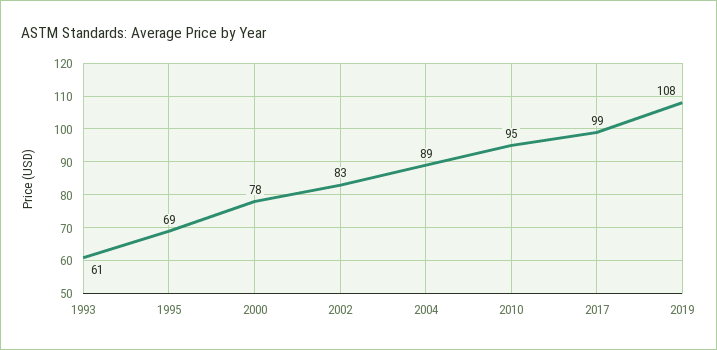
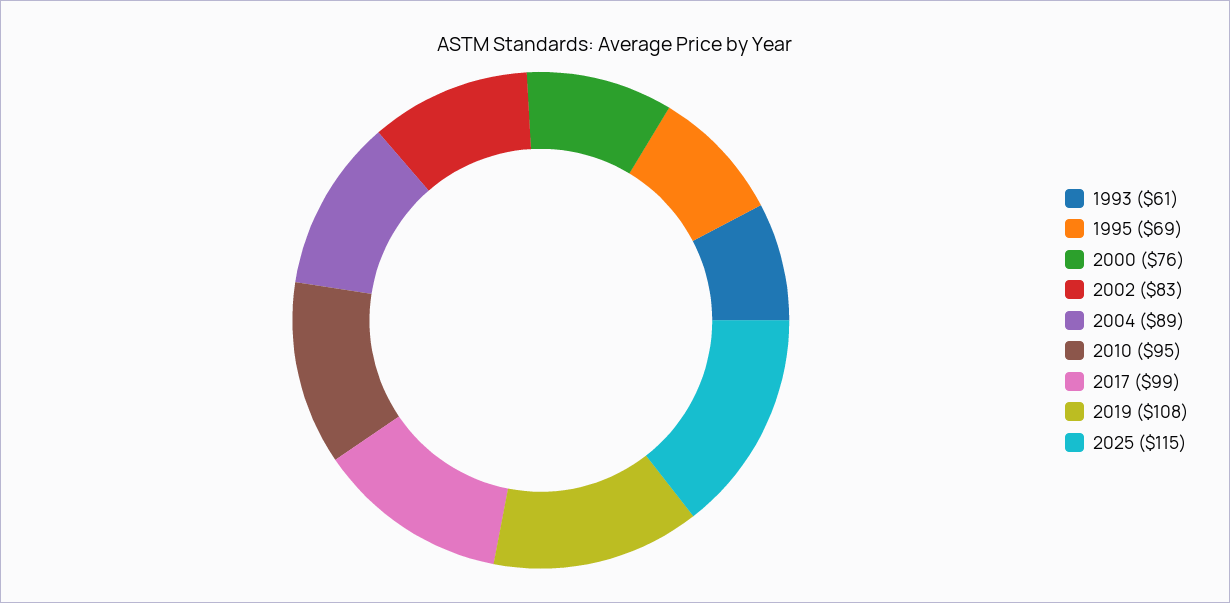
2000: 78 -> 76
2025: none -> 115

